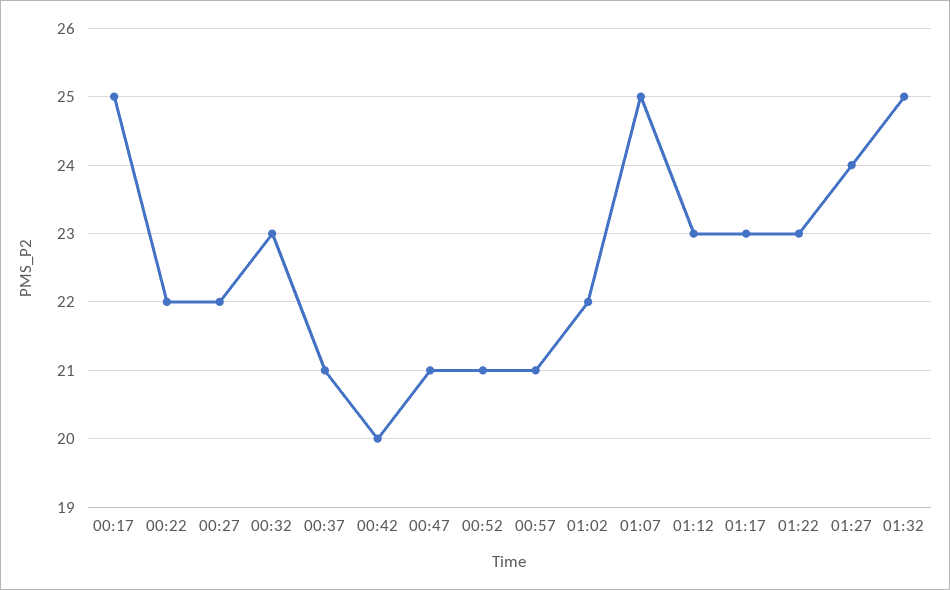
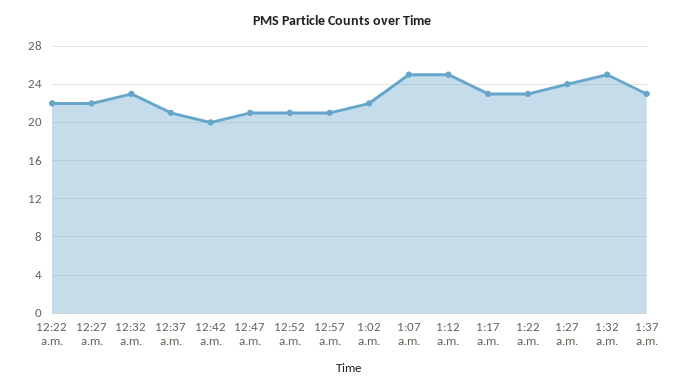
00:17: 25 -> none
01:12: 23 -> 25
1:37 a.m.: none -> 23

